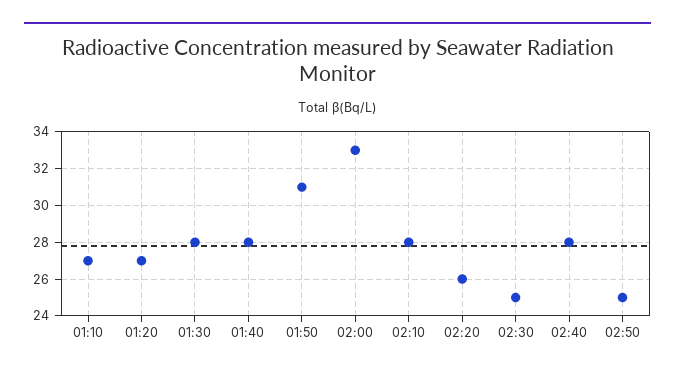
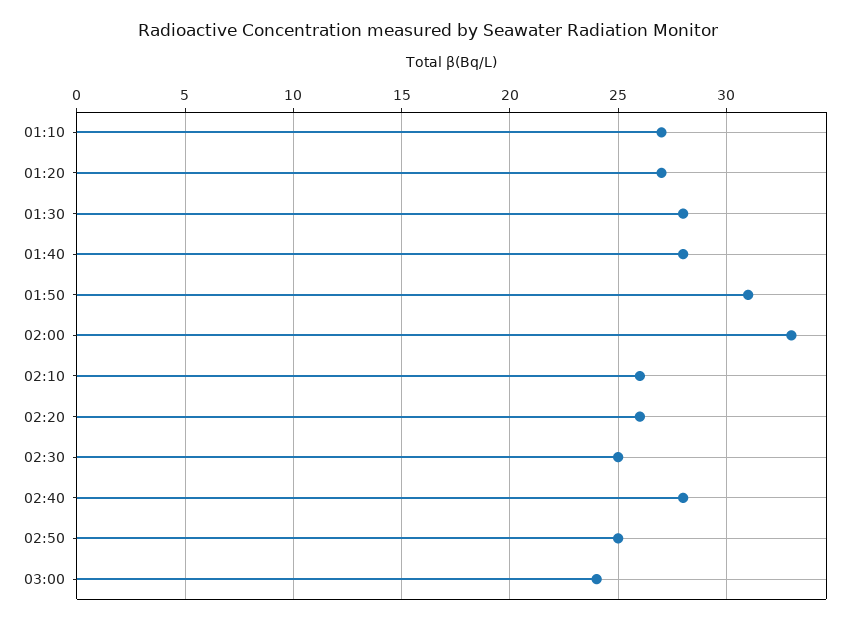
02:10: 28 -> 26
03:00: none -> 24

